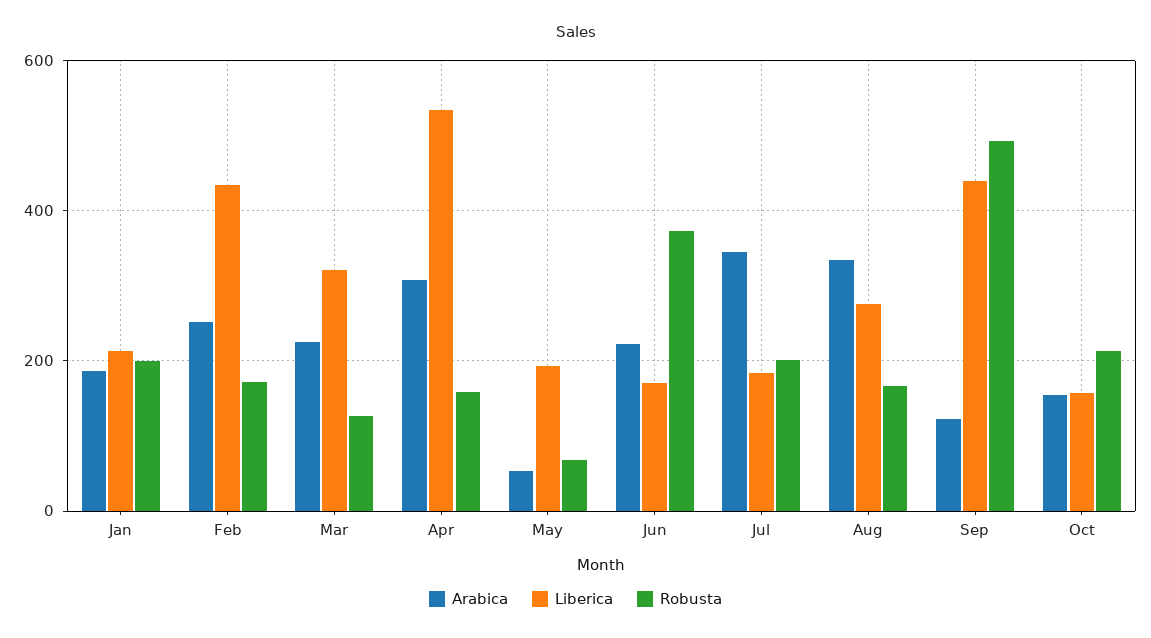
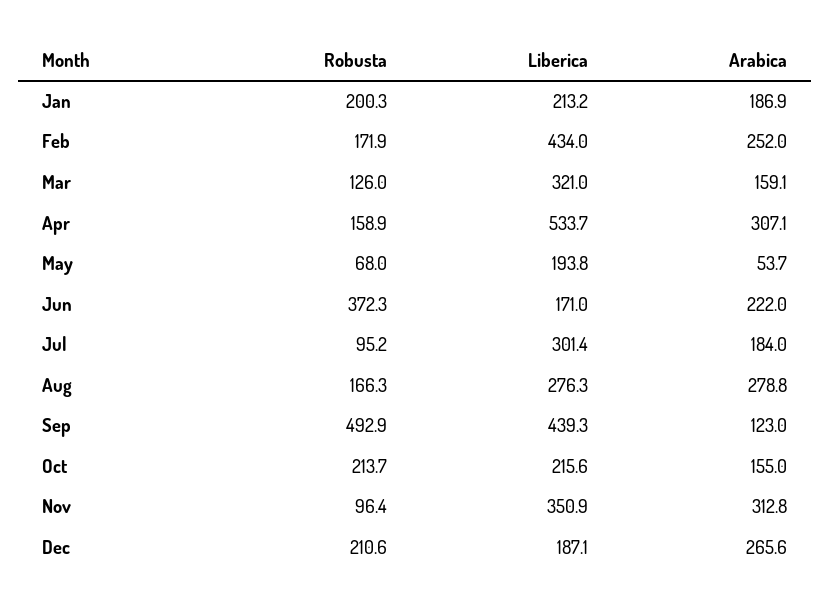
Arabica, Mar: 220 -> 159.1
Arabica, Jul: 340 -> 184
Liberica, Jul: 180 -> 301.4
Robusta, Jul: 200 -> 95.2
Arabica, Aug: 340 -> 278.8
Liberica, Oct: 160 -> 215.6
Robusta, Nov: none -> 96.4
Liberica, Nov: none -> 350.9
Arabica, Nov: none -> 312.8
Robusta, Dec: none -> 210.6
Liberica, Dec: none -> 187.1
Arabica, Dec: none -> 265.6

